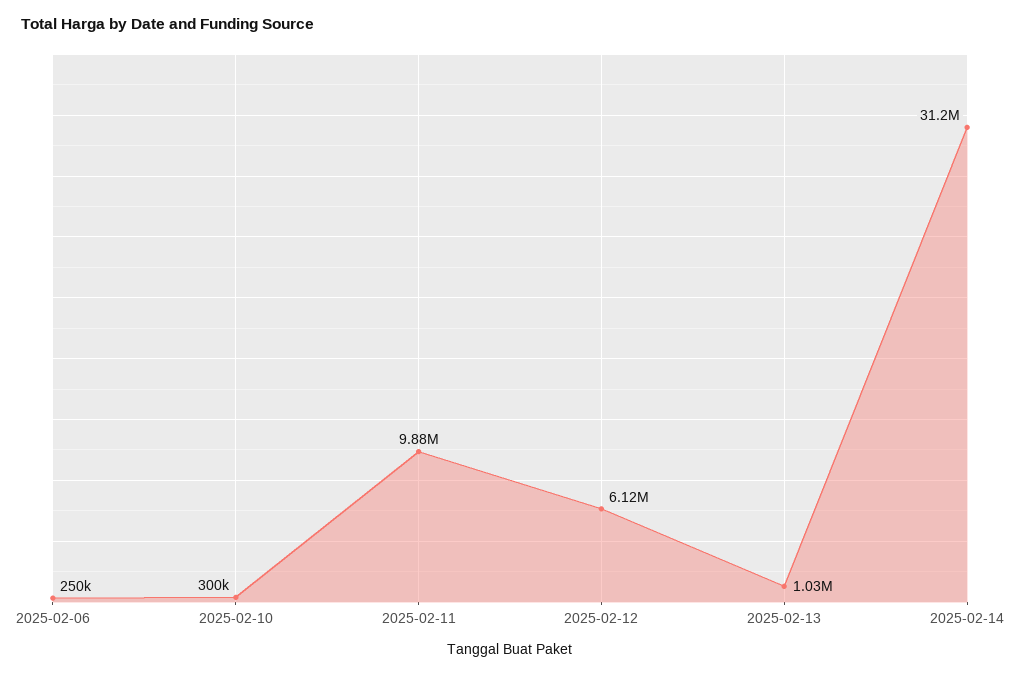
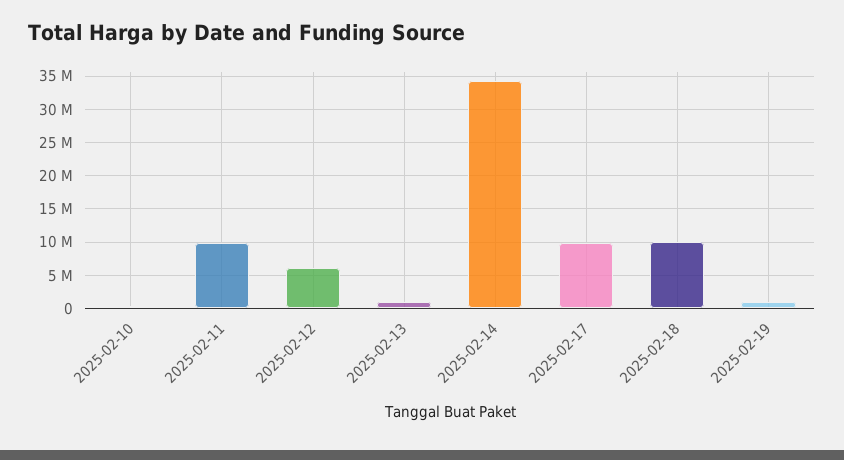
2025-02-06: 250000 -> none
2025-02-14: 31200000 -> 34000000
2025-02-17: none -> 10000000
2025-02-18: none -> 10000000
2025-02-19: none -> 1000000

